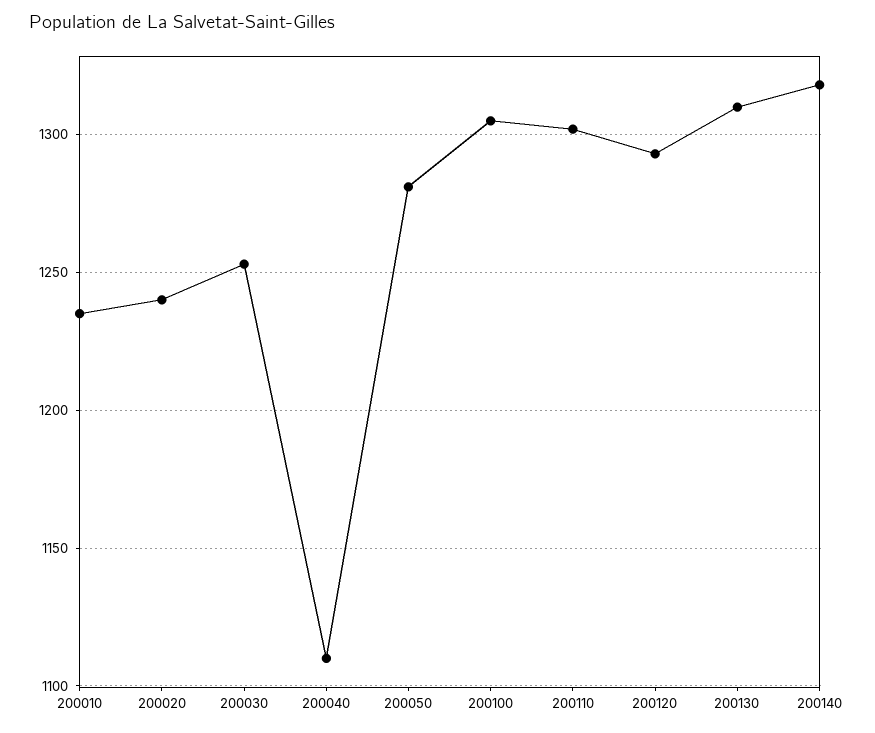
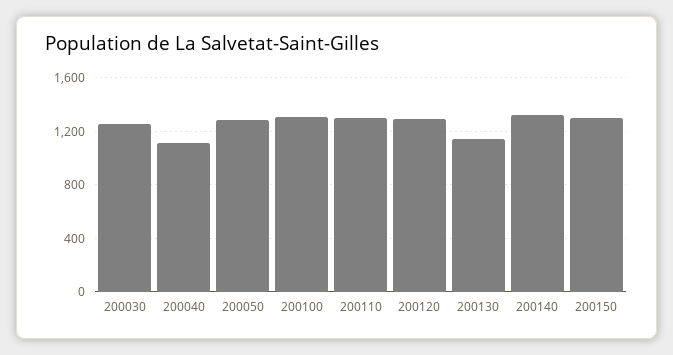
200010: 1235 -> none
200020: 1240 -> none
200130: 1310 -> 1150
200150: none -> 1300

